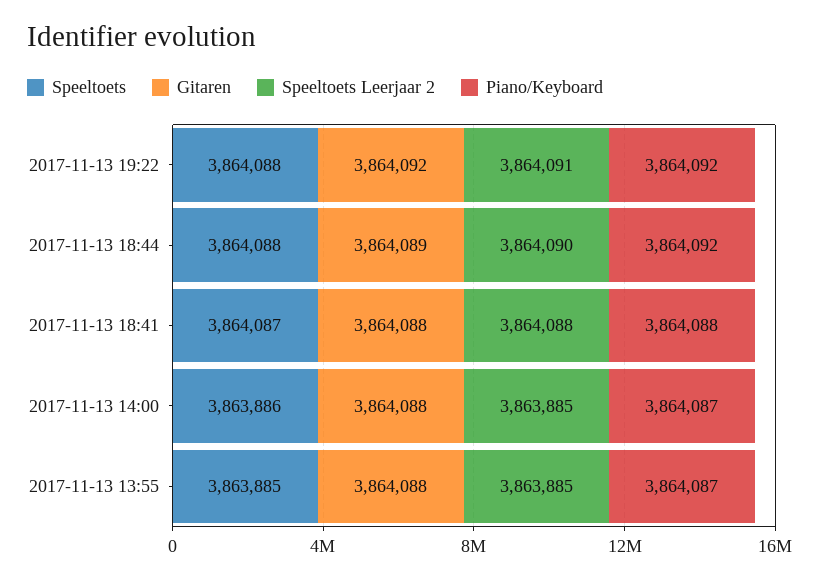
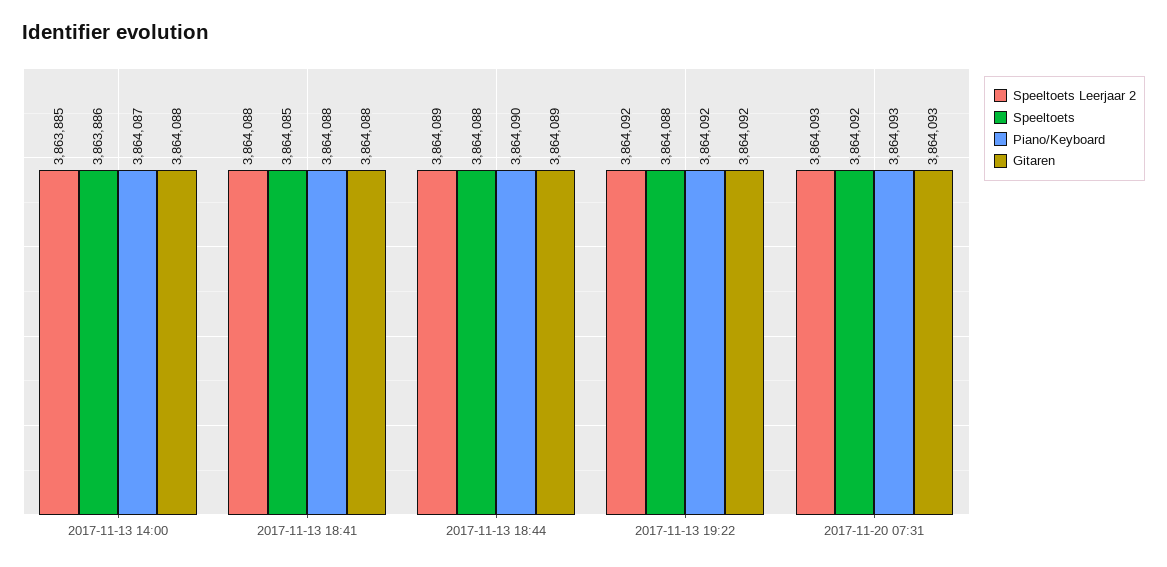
Speeltoets Leerjaar 2, 2017-11-13 19:22: 3864091 -> 3864092
Speeltoets Leerjaar 2, 2017-11-13 18:44: 3864090 -> 3864089
Piano/Keyboard, 2017-11-13 18:44: 3864092 -> 3864090
Speeltoets, 2017-11-13 18:41: 3864087 -> 3864085
Speeltoets, 2017-11-13 13:55: 3863885 -> none
Gitaren, 2017-11-13 13:55: 3864088 -> none
Speeltoets Leerjaar 2, 2017-11-13 13:55: 3863885 -> none
Piano/Keyboard, 2017-11-13 13:55: 3864087 -> none
Speeltoets Leerjaar 2, 2017-11-20 07:31: none -> 3864093
Speeltoets, 2017-11-20 07:31: none -> 3864092
Piano/Keyboard, 2017-11-20 07:31: none -> 3864093
Gitaren, 2017-11-20 07:31: none -> 3864093

